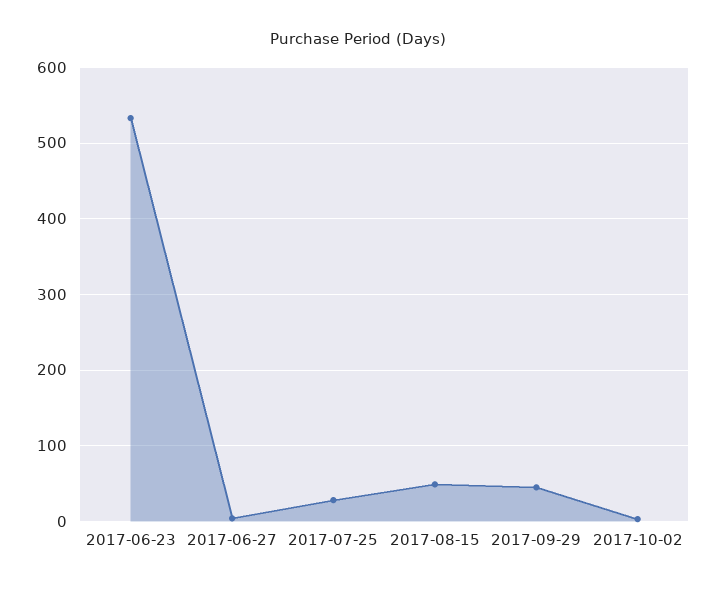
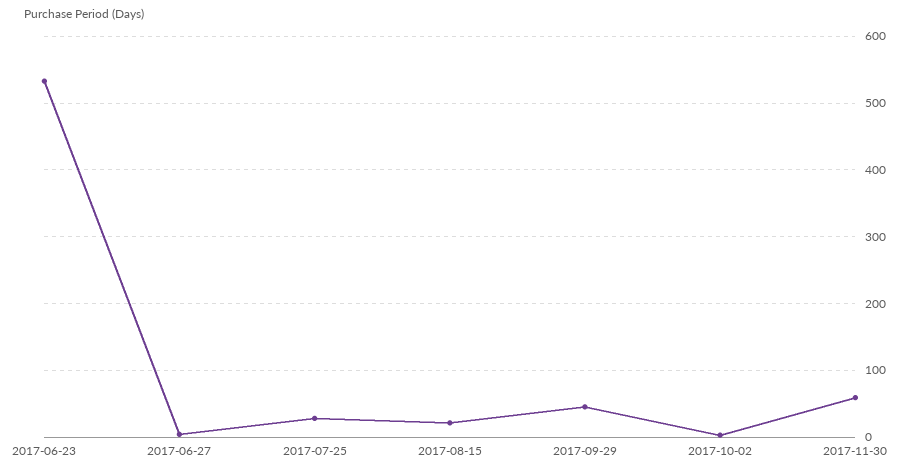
2017-08-15: 50 -> 20
2017-11-30: none -> 60

